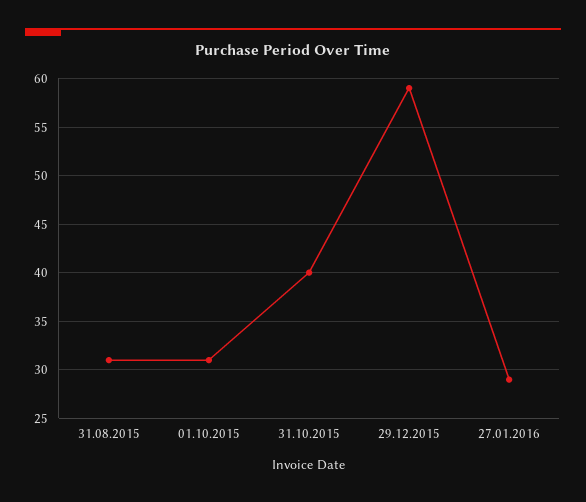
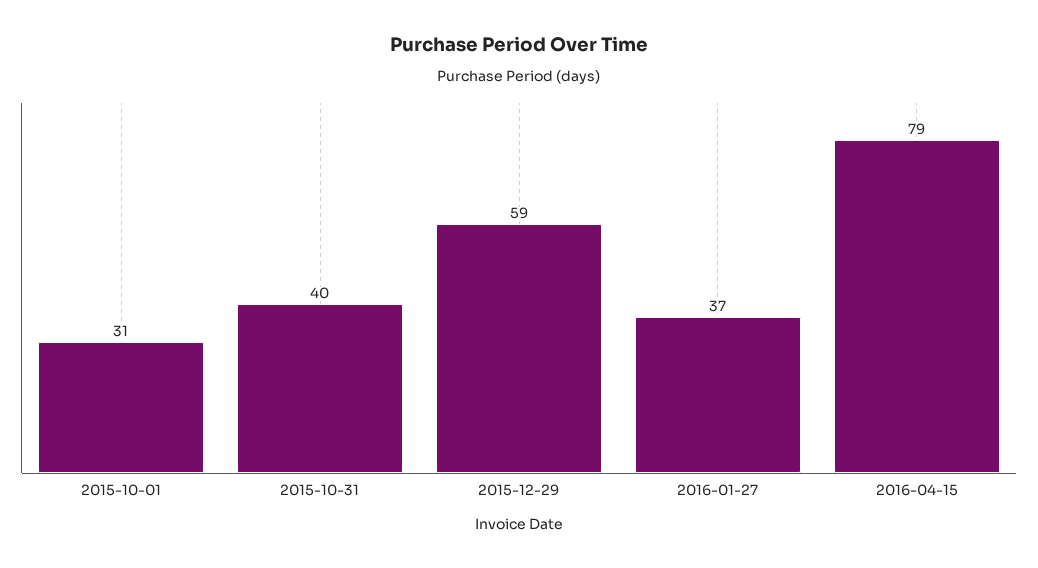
31.08.2015: 31 -> none
27.01.2016: 29 -> 37
2016-04-15: none -> 79

